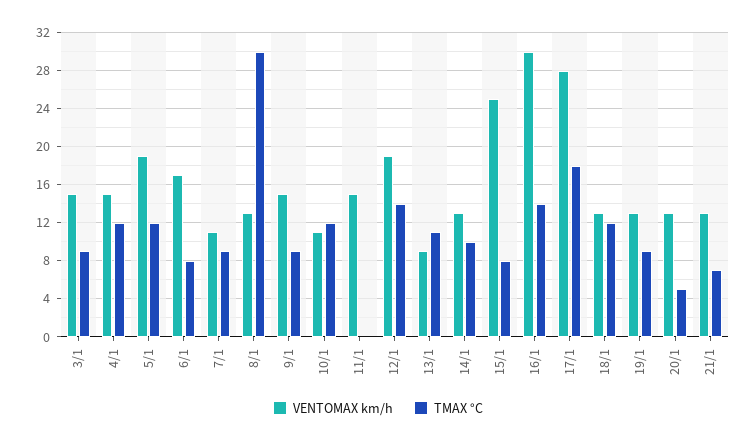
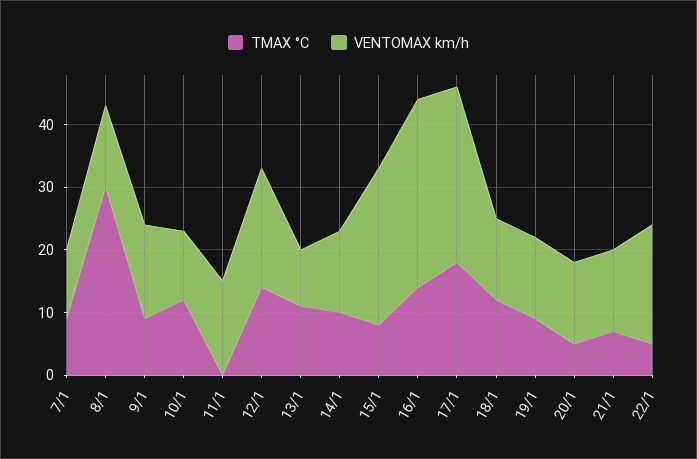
VENTOMAX km/h, 3/1: 15 -> none
TMAX °C, 3/1: 9 -> none
VENTOMAX km/h, 4/1: 15 -> none
TMAX °C, 4/1: 12 -> none
VENTOMAX km/h, 5/1: 19 -> none
TMAX °C, 5/1: 12 -> none
VENTOMAX km/h, 6/1: 17 -> none
TMAX °C, 6/1: 8 -> none
TMAX °C, 22/1: none -> 5
VENTOMAX km/h, 22/1: none -> 20

